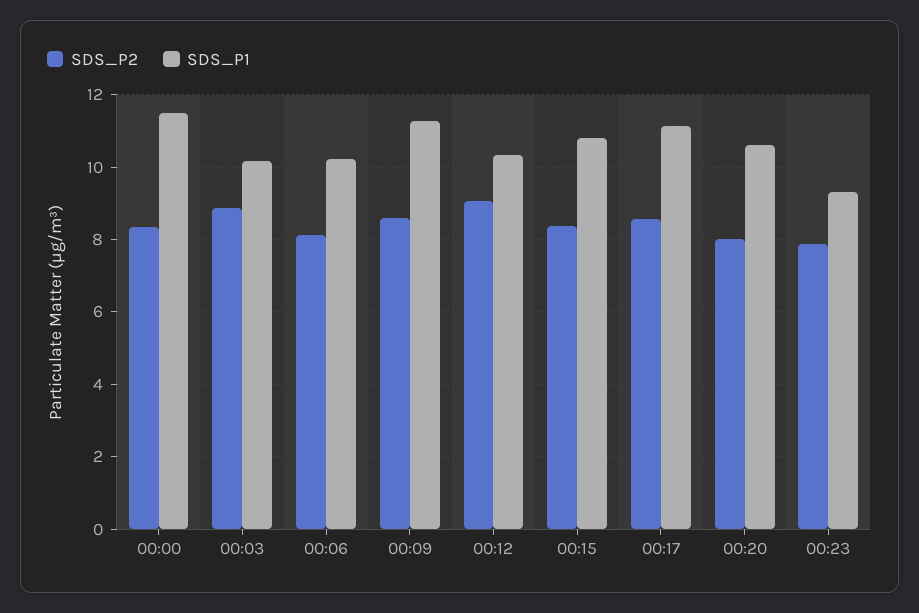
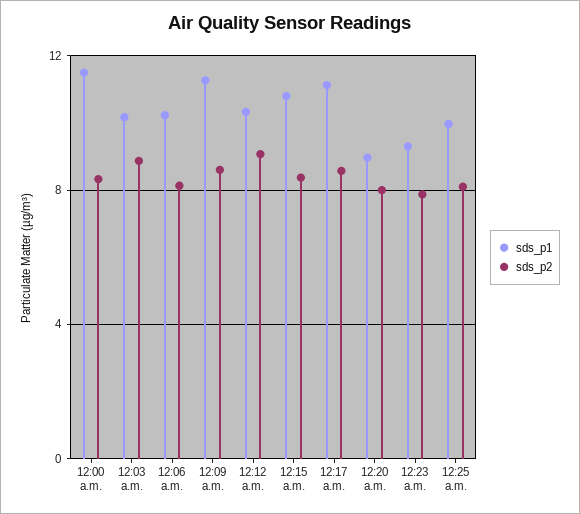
SDS_P1, 00:20: 10.6 -> 9
SDS_P1, 12:25 a.m.: none -> 10
SDS_P2, 12:25 a.m.: none -> 8

